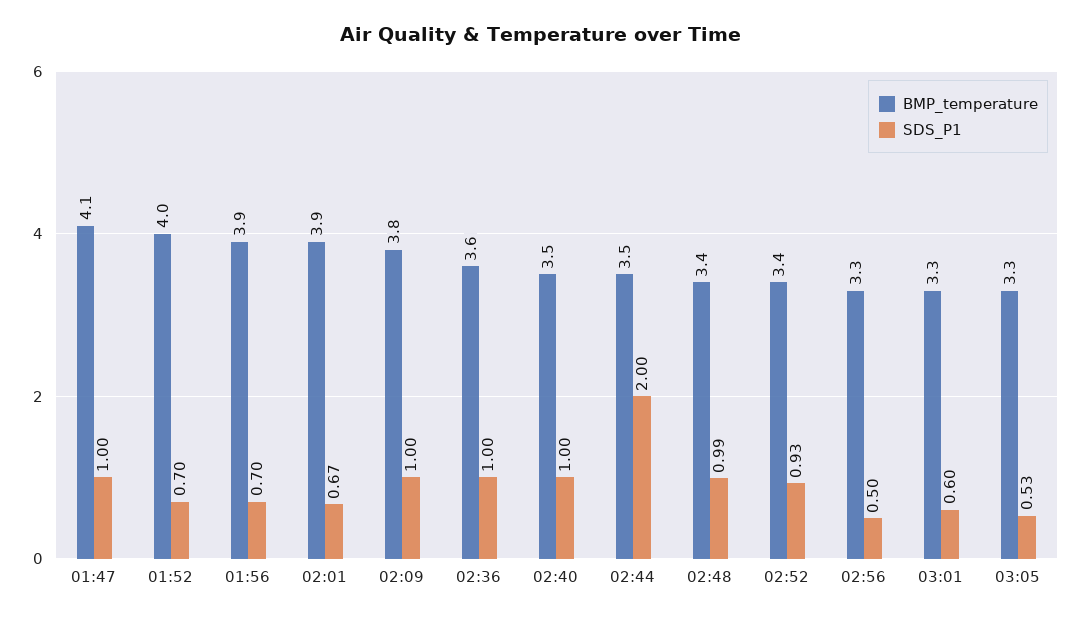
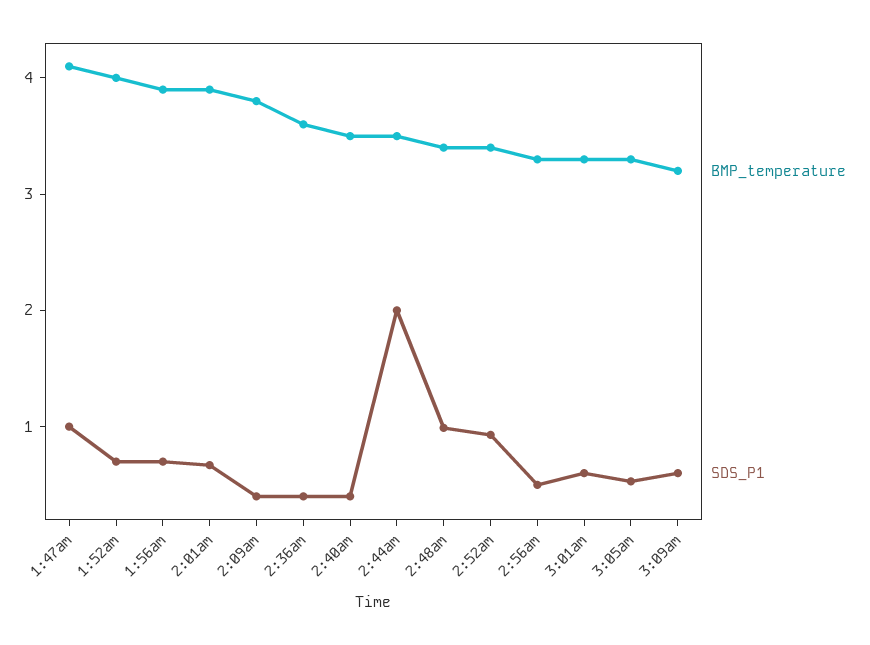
SDS_P1, 02:09: 1 -> 0.4
SDS_P1, 02:36: 1 -> 0.4
SDS_P1, 02:40: 1 -> 0.4
BMP_temperature, 3:09am: none -> 3.2
SDS_P1, 3:09am: none -> 0.6

